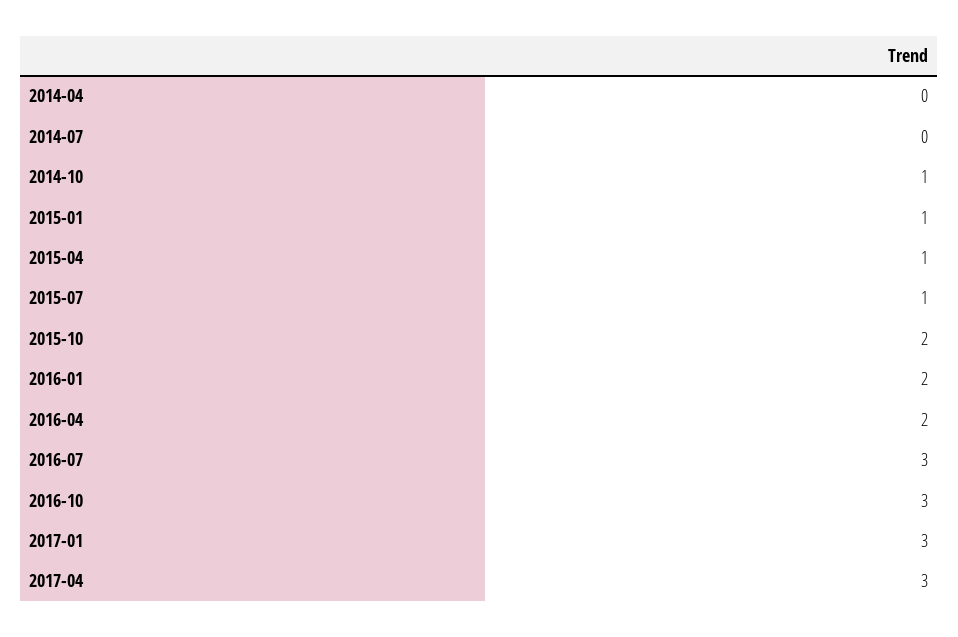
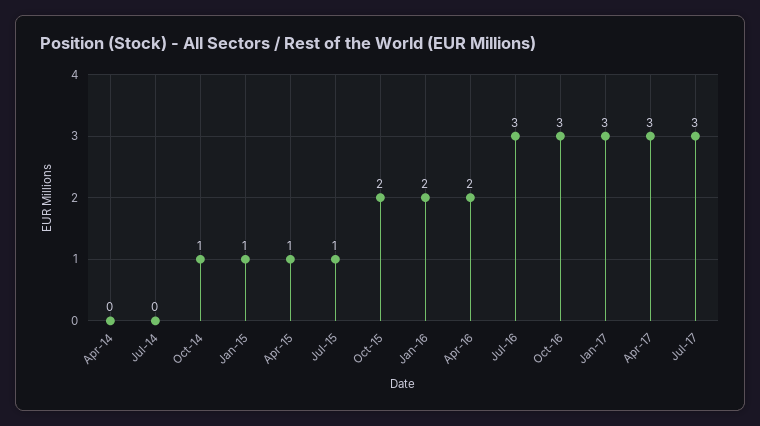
Jul-17: none -> 3

